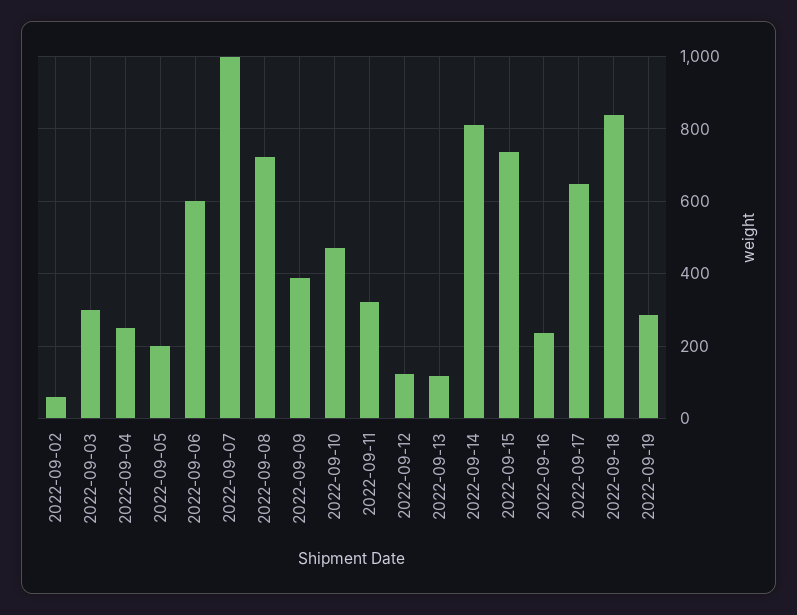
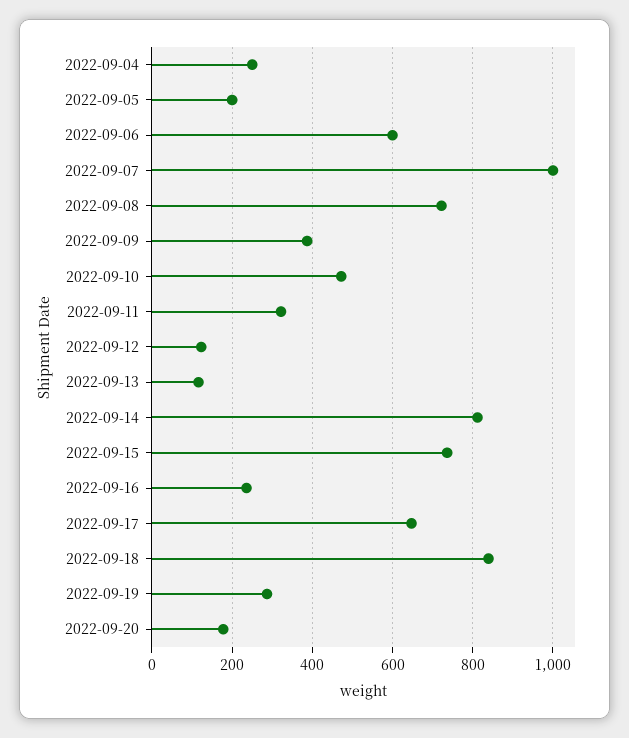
2022-09-02: 60 -> none
2022-09-03: 300 -> none
2022-09-20: none -> 180

